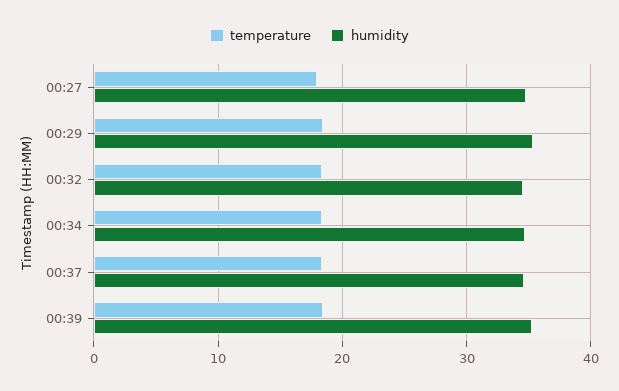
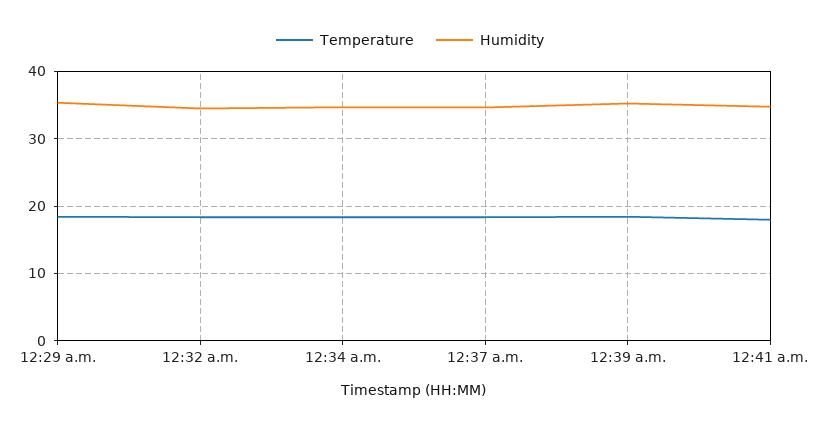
temperature, 00:27: 18 -> none
humidity, 00:27: 35 -> none
temperature, 12:41 a.m.: none -> 18
humidity, 12:41 a.m.: none -> 35

